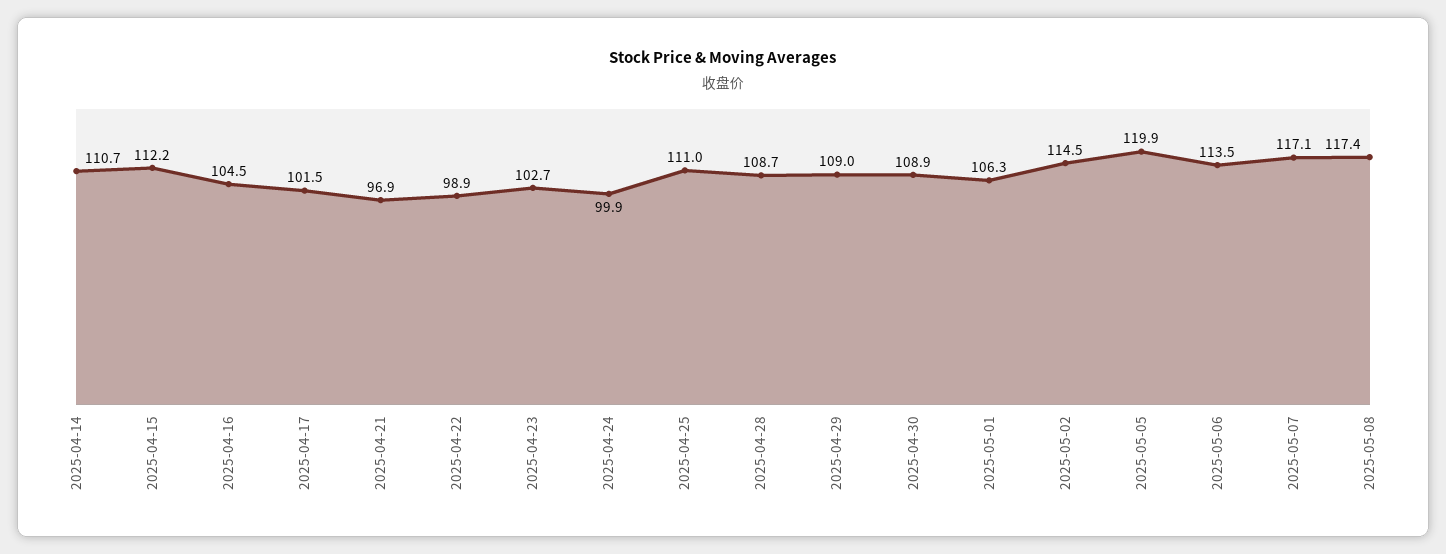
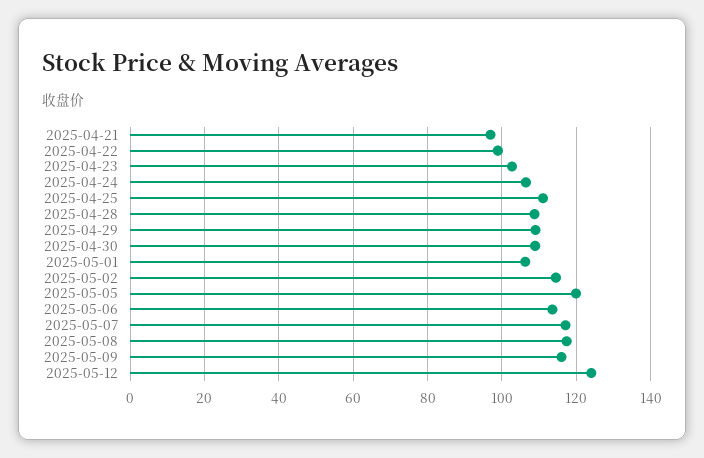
2025-04-14: 110.7 -> none
2025-04-15: 112.2 -> none
2025-04-16: 104.5 -> none
2025-04-17: 101.5 -> none
2025-04-24: 99.9 -> 106
2025-05-09: none -> 116
2025-05-12: none -> 124

